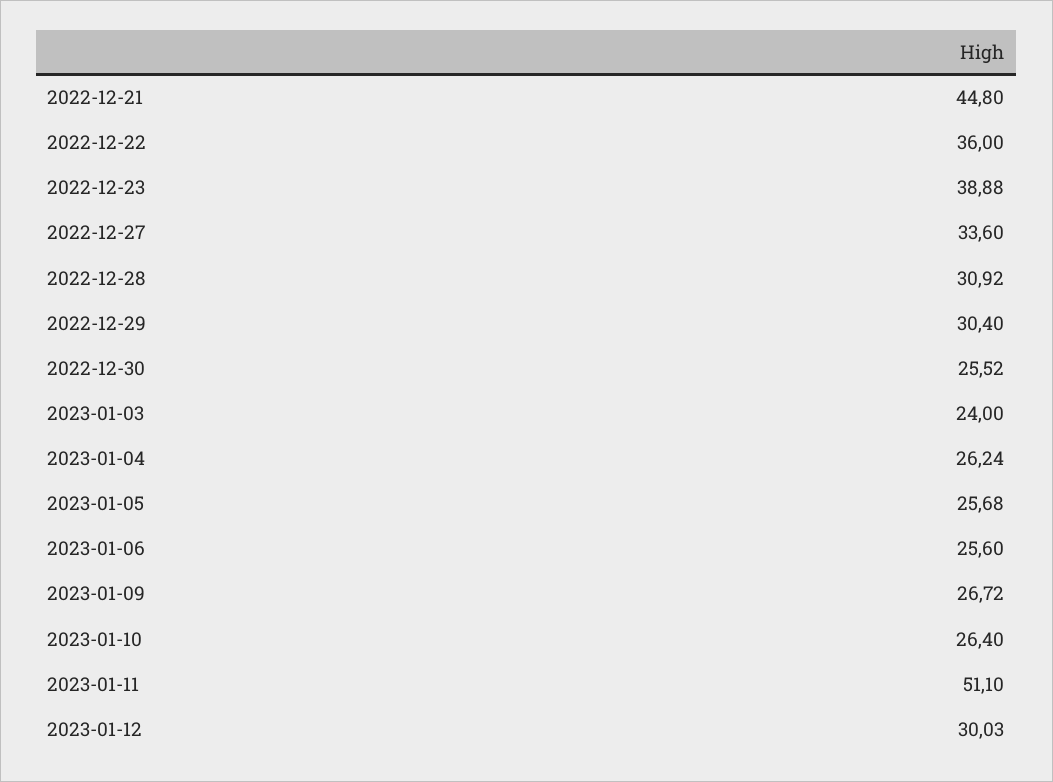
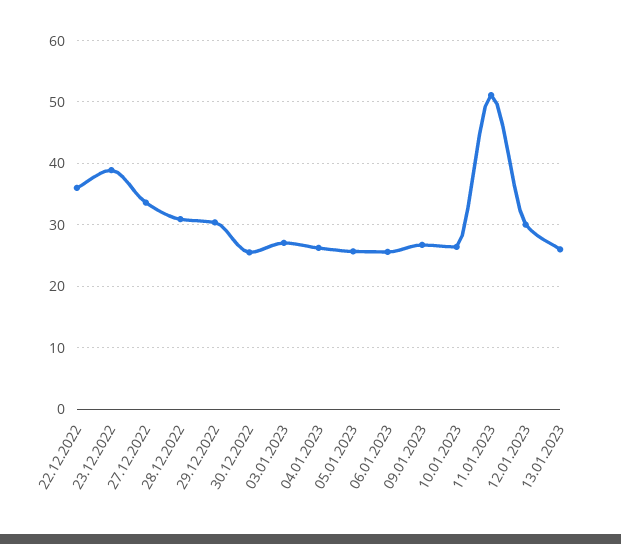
2022-12-21: 44.8 -> none
2023-01-03: 24 -> 27
13.01.2023: none -> 26

